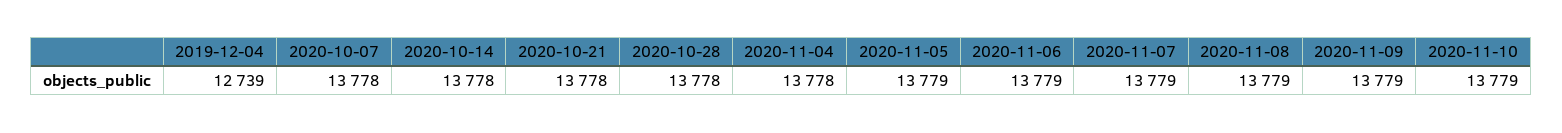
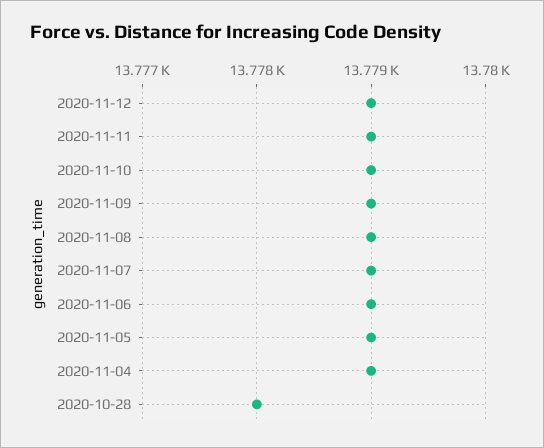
2019-12-04: 12739 -> none
2020-10-07: 13778 -> none
2020-10-14: 13778 -> none
2020-10-21: 13778 -> none
2020-11-04: 13778 -> 13779
2020-11-12: none -> 13779
2020-11-11: none -> 13779

